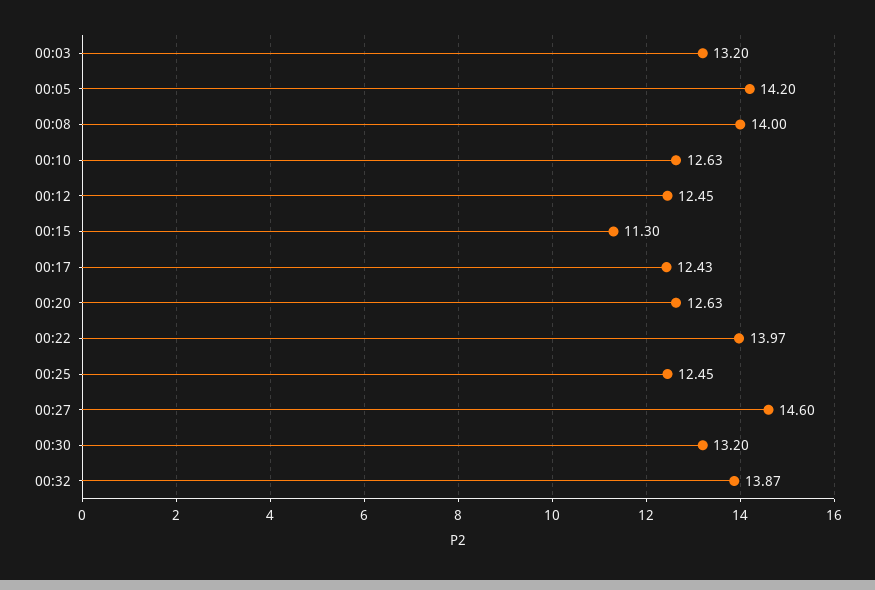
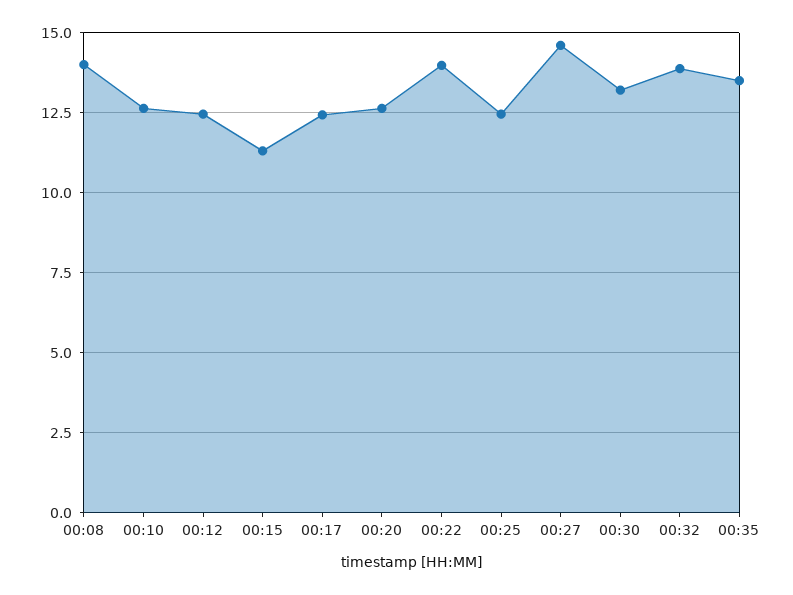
00:03: 13.2 -> none
00:05: 14.2 -> none
00:35: none -> 13.5

